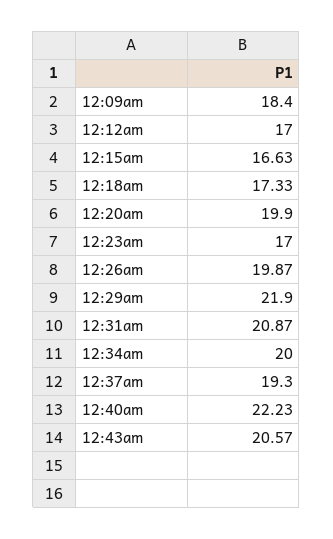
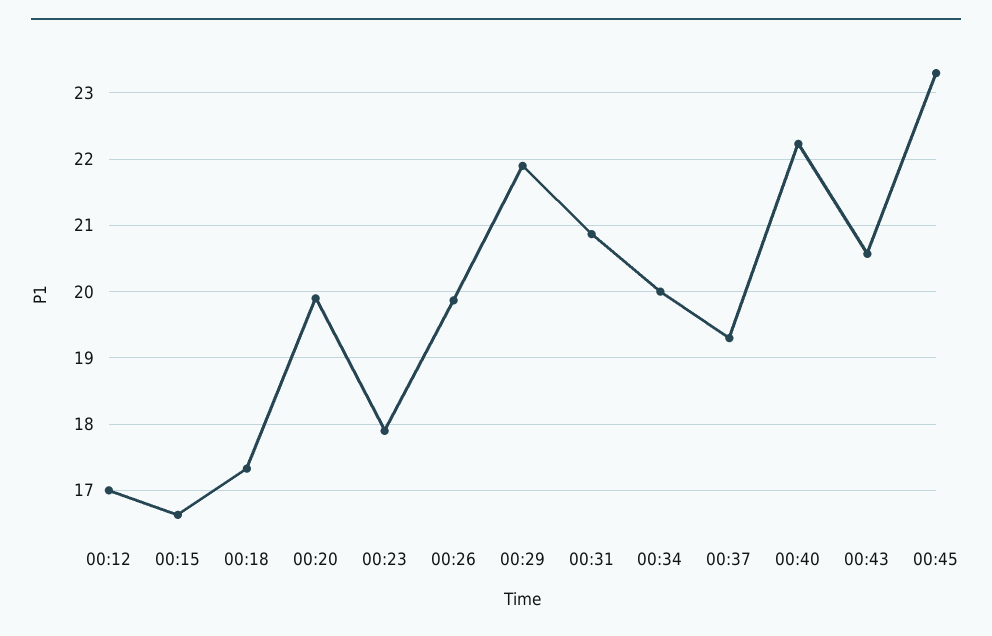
12:09am: 18.4 -> none
12:23am: 17 -> 17.9
00:45: none -> 23.3

